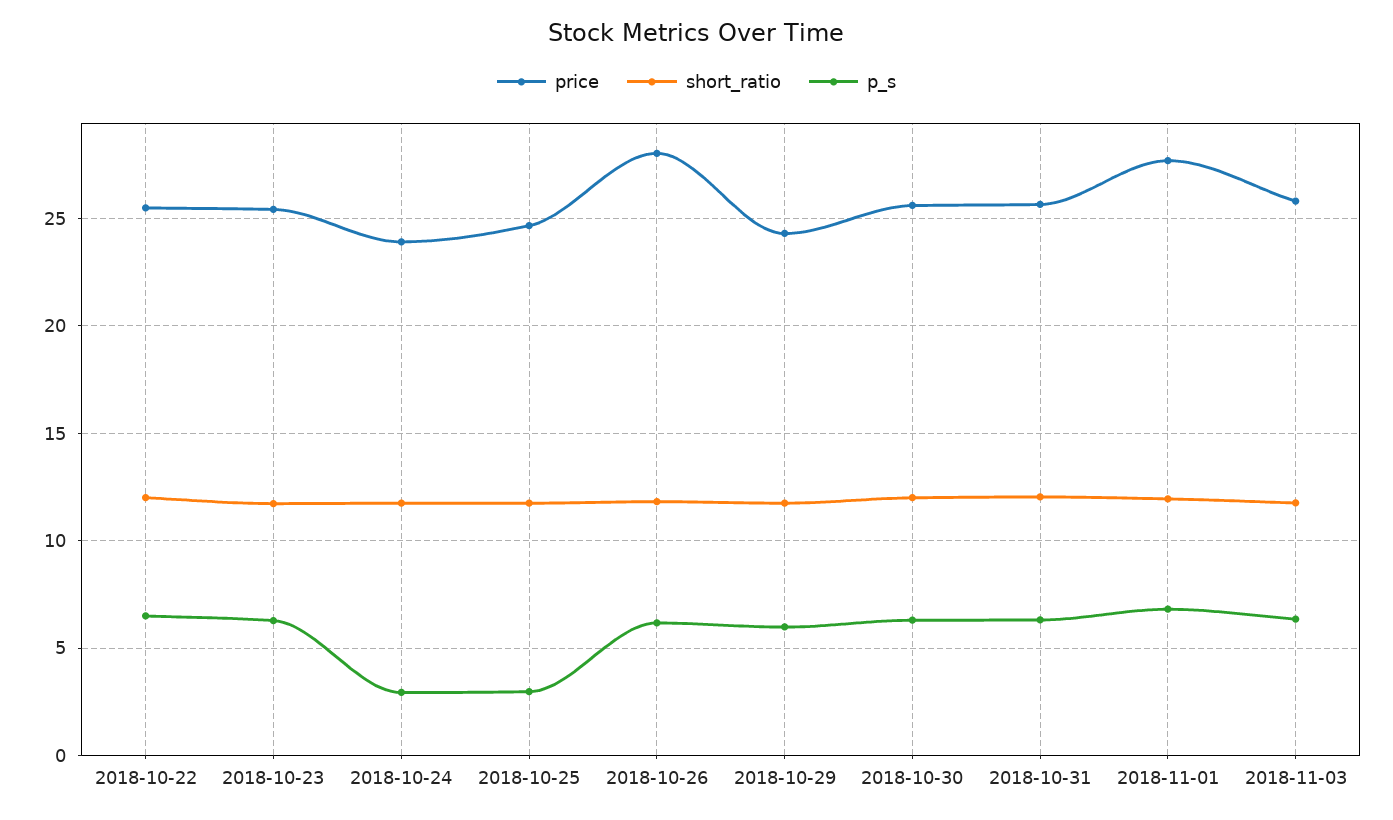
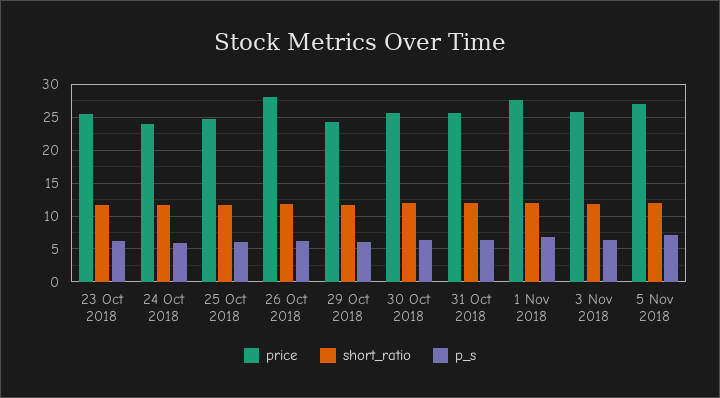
price, 2018-10-22: 25.5 -> none
short_ratio, 2018-10-22: 12 -> none
p_s, 2018-10-22: 6.5 -> none
p_s, 2018-10-24: 3 -> 6
p_s, 2018-10-25: 3 -> 6
price, 5 Nov 2018: none -> 27
short_ratio, 5 Nov 2018: none -> 12
p_s, 5 Nov 2018: none -> 7

